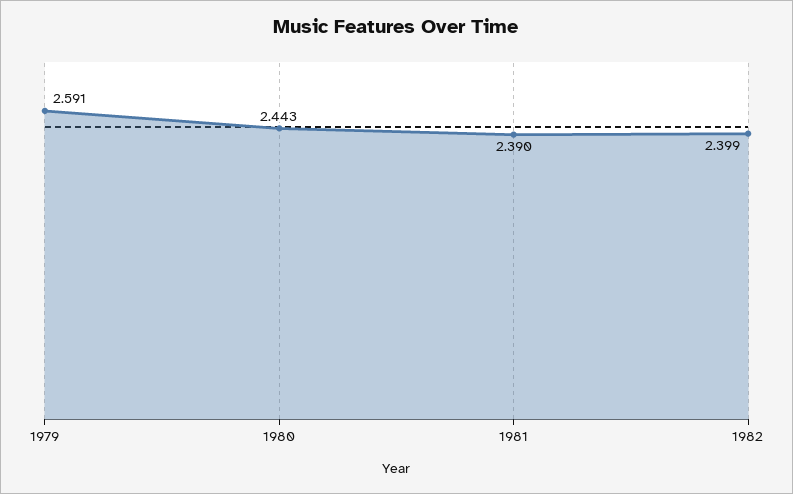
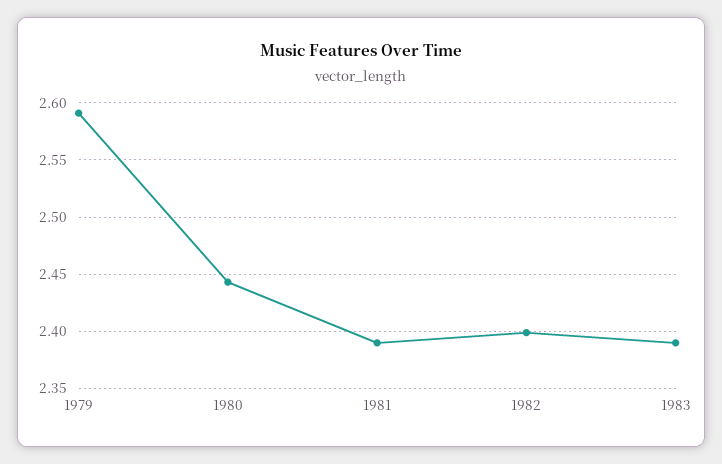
1983: none -> 2.39

